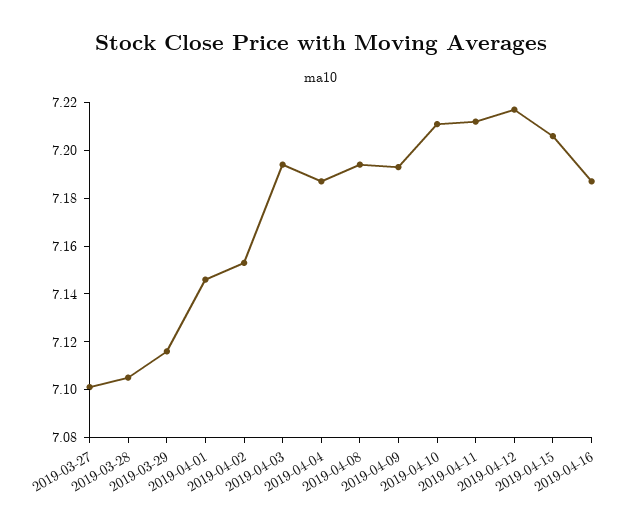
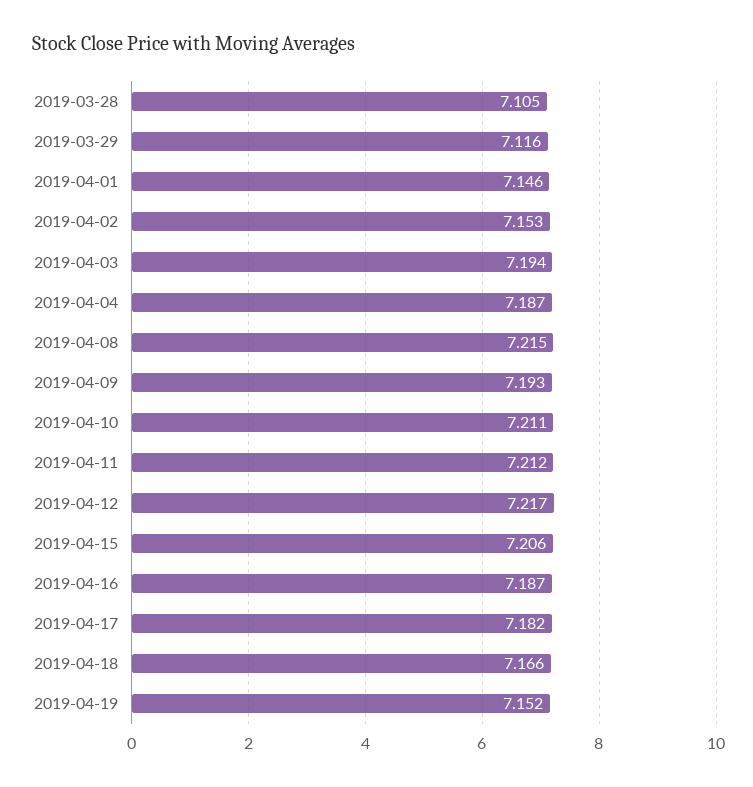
2019-03-27: 7.1 -> none
2019-04-08: 7.195 -> 7.215
2019-04-17: none -> 7.182
2019-04-18: none -> 7.166
2019-04-19: none -> 7.152

